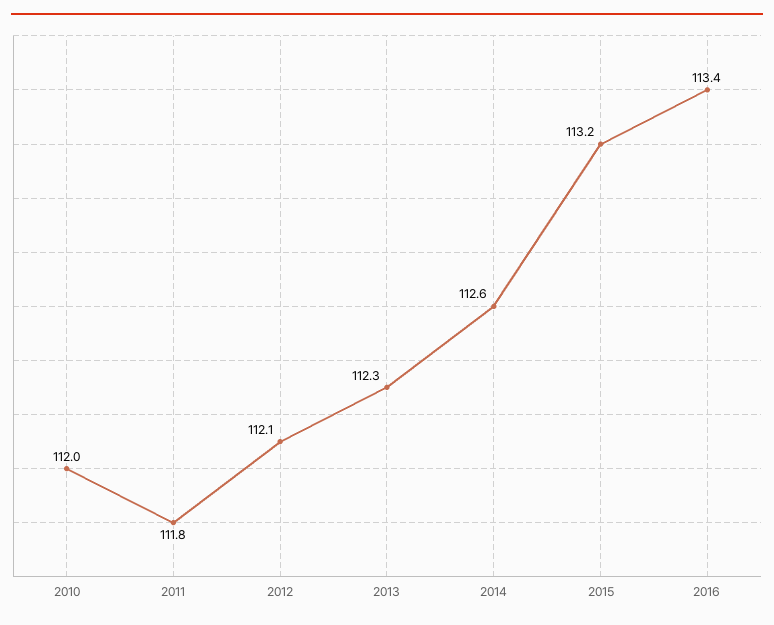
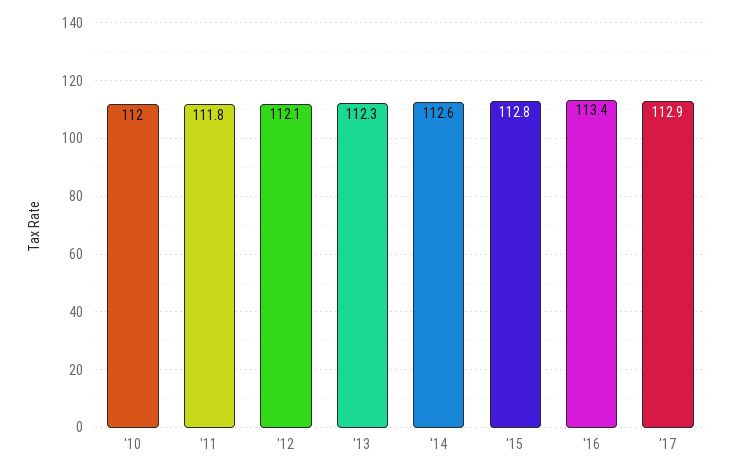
2015: 113.2 -> 112.8
'17: none -> 112.9

